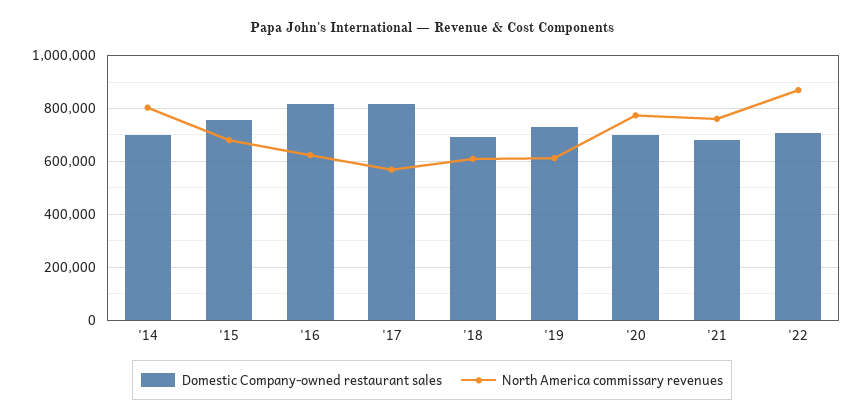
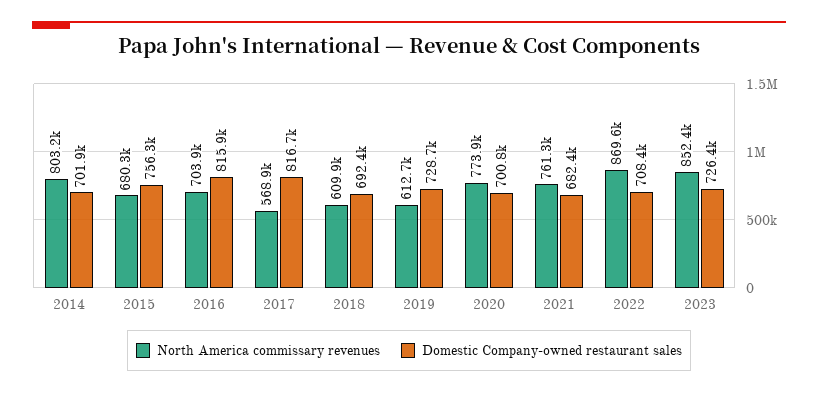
North America commissary revenues, '16: 625000 -> 703900
North America commissary revenues, 2023: none -> 852400
Domestic Company-owned restaurant sales, 2023: none -> 726400

